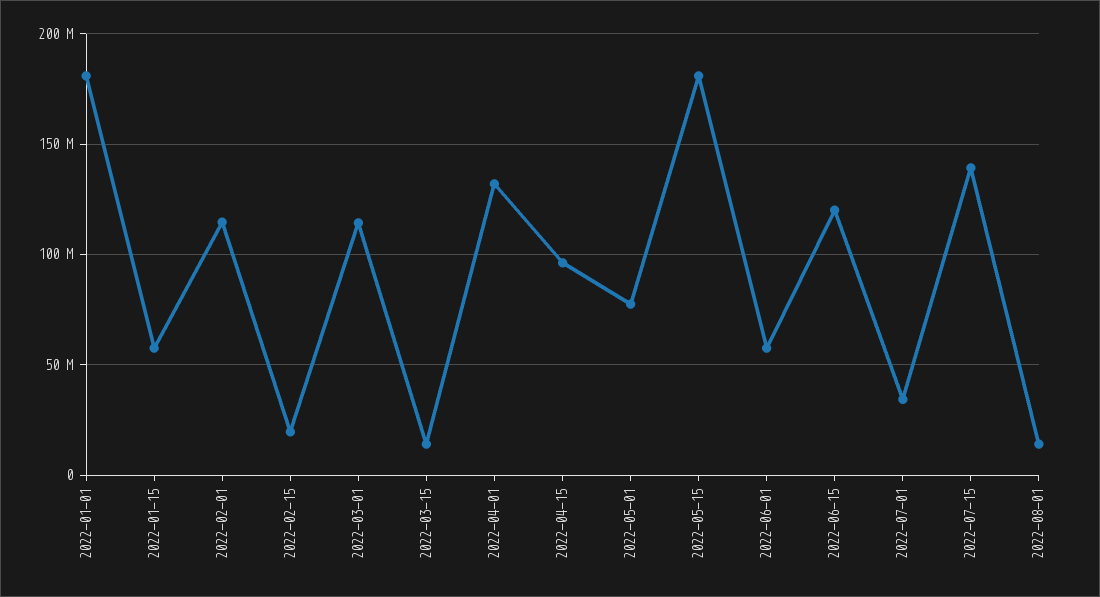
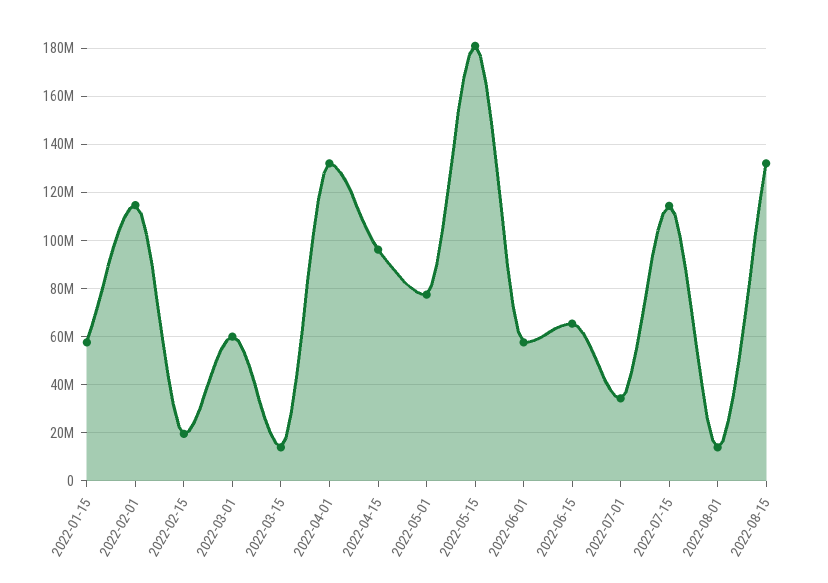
2022-01-01: 180000000 -> none
2022-03-01: 115000000 -> 60000000
2022-06-15: 120000000 -> 65000000
2022-07-15: 140000000 -> 115000000
2022-08-15: none -> 132500000

